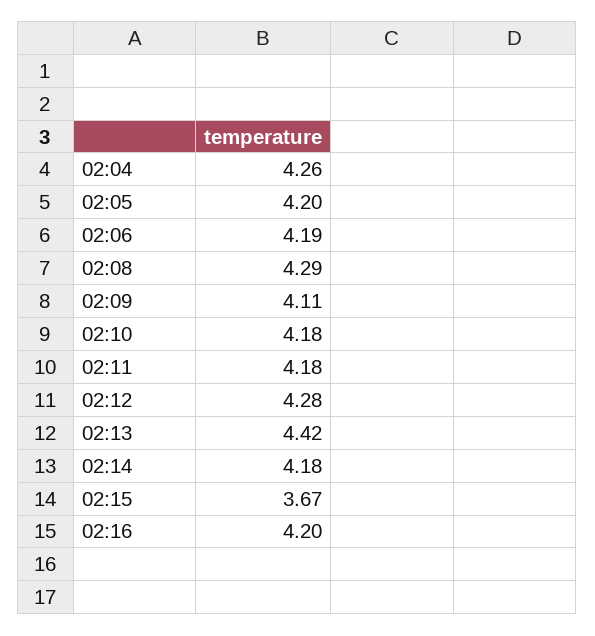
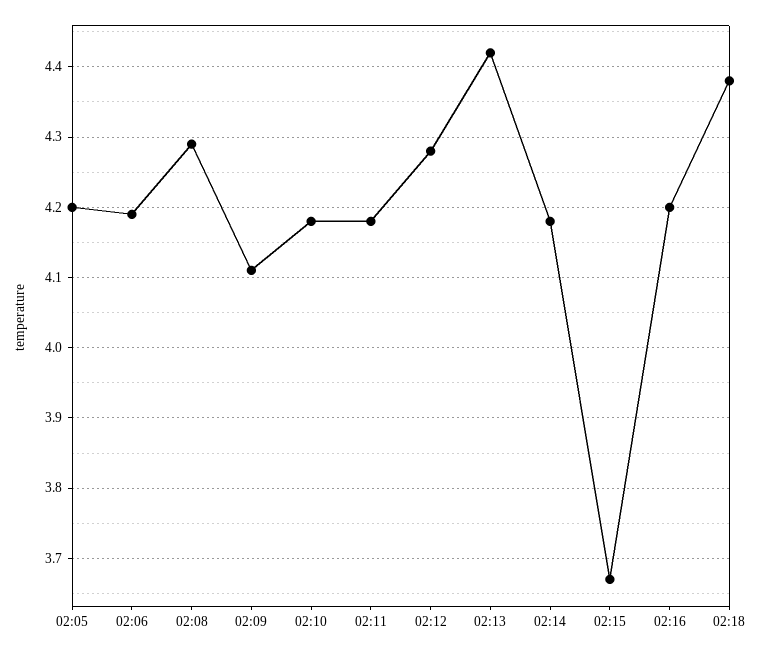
02:04: 4.26 -> none
02:18: none -> 4.38

